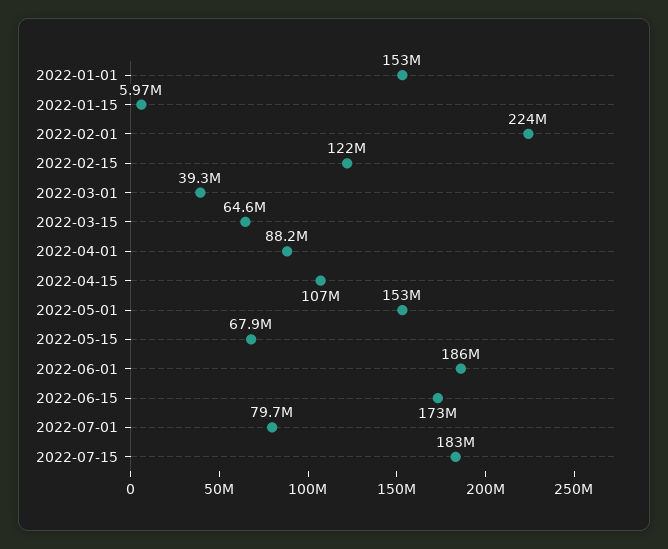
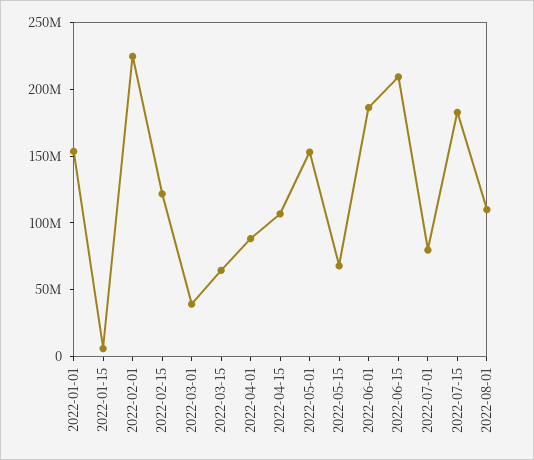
2022-06-15: 173000000 -> 210000000
2022-08-01: none -> 110000000

